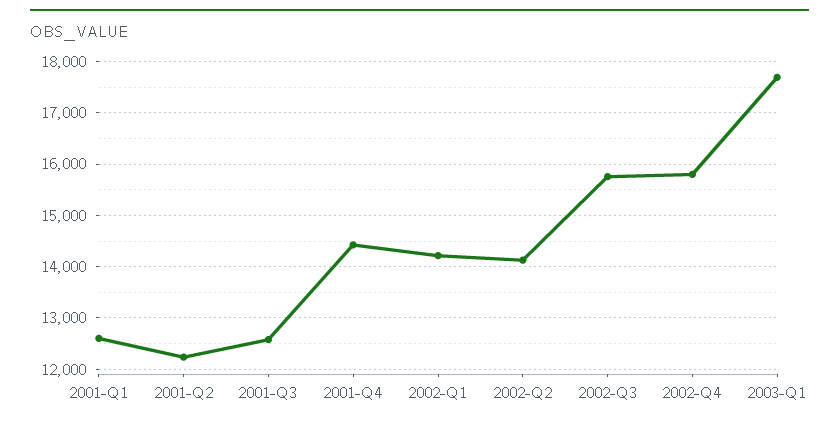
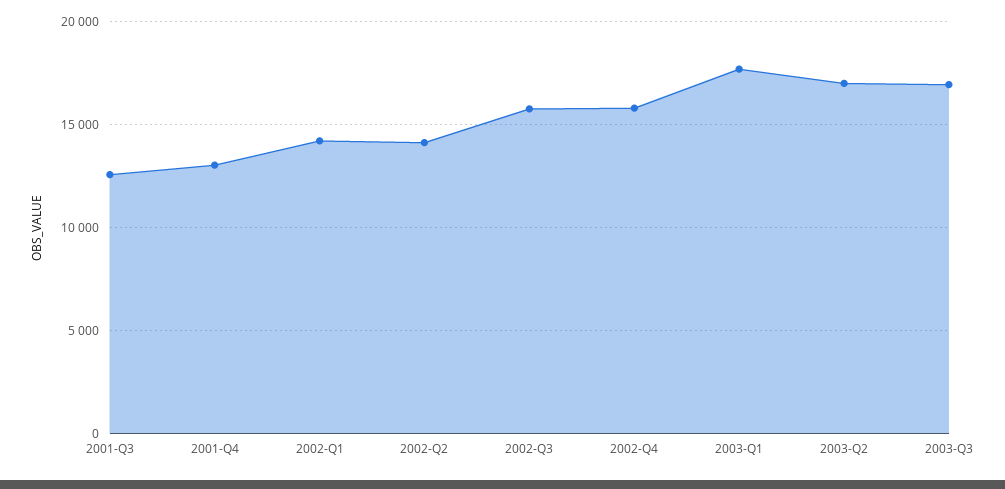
2001-Q1: 12600 -> none
2001-Q2: 12200 -> none
2001-Q4: 14400 -> 13000
2003-Q2: none -> 17000
2003-Q3: none -> 17000

